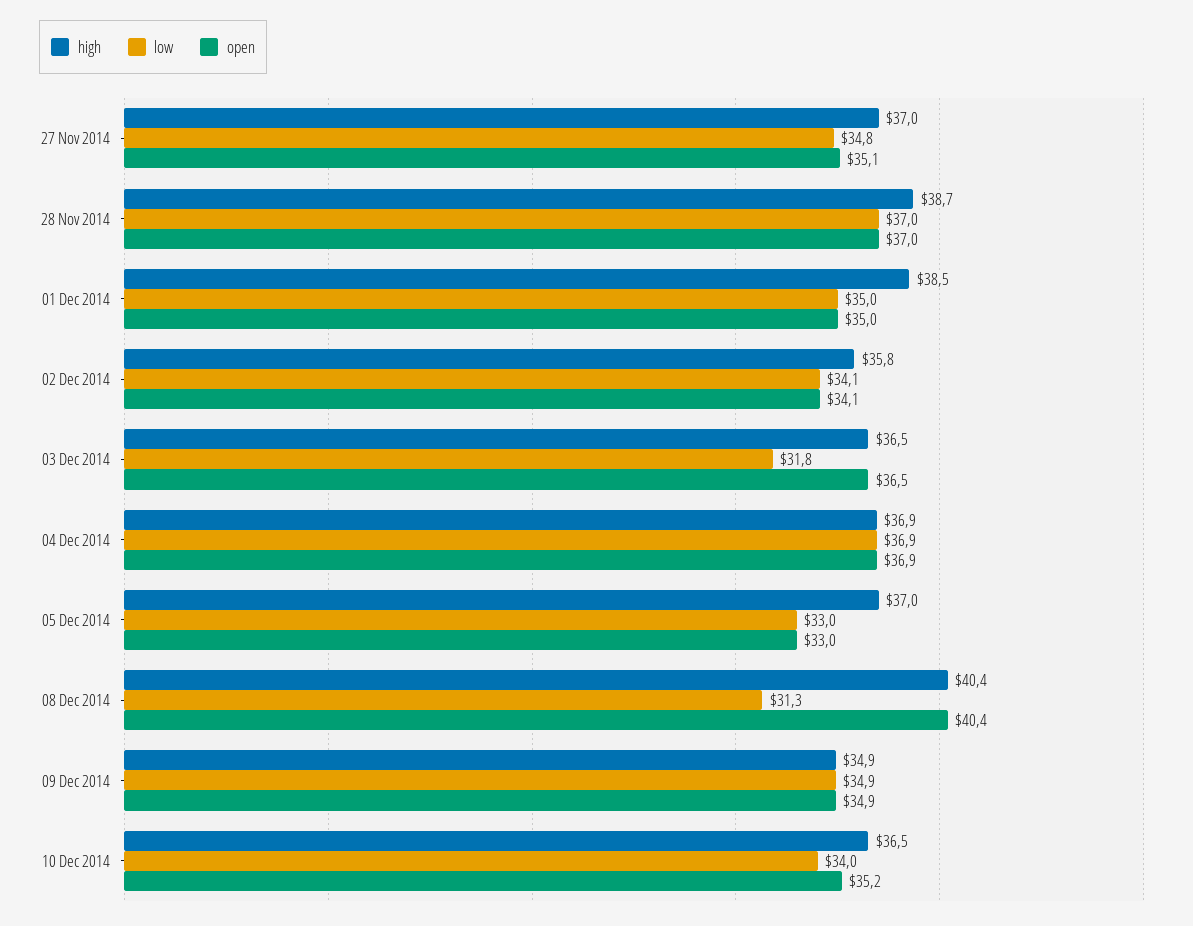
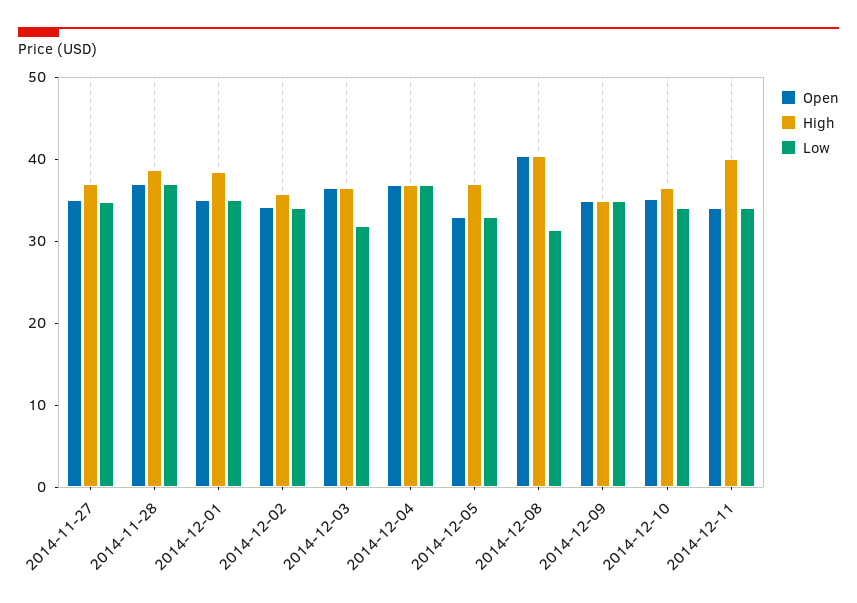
open, 2014-12-11: none -> 34
high, 2014-12-11: none -> 40
low, 2014-12-11: none -> 34

